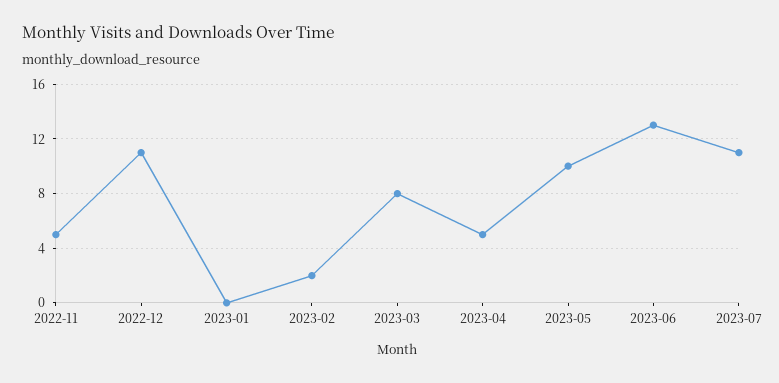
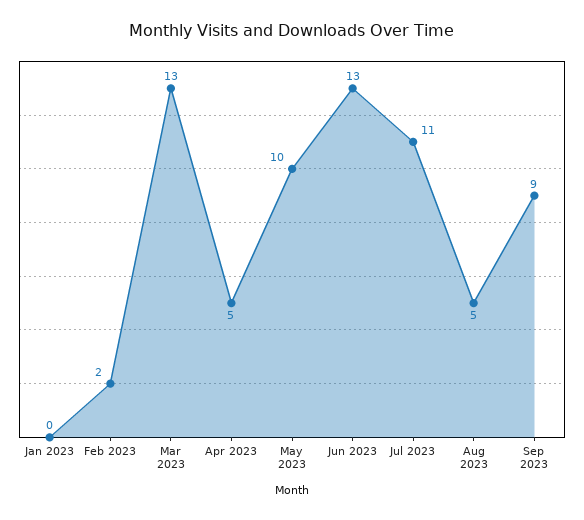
2022-11: 5 -> none
2022-12: 11 -> none
2023-03: 8 -> 13
Aug 2023: none -> 5
Sep 2023: none -> 9

